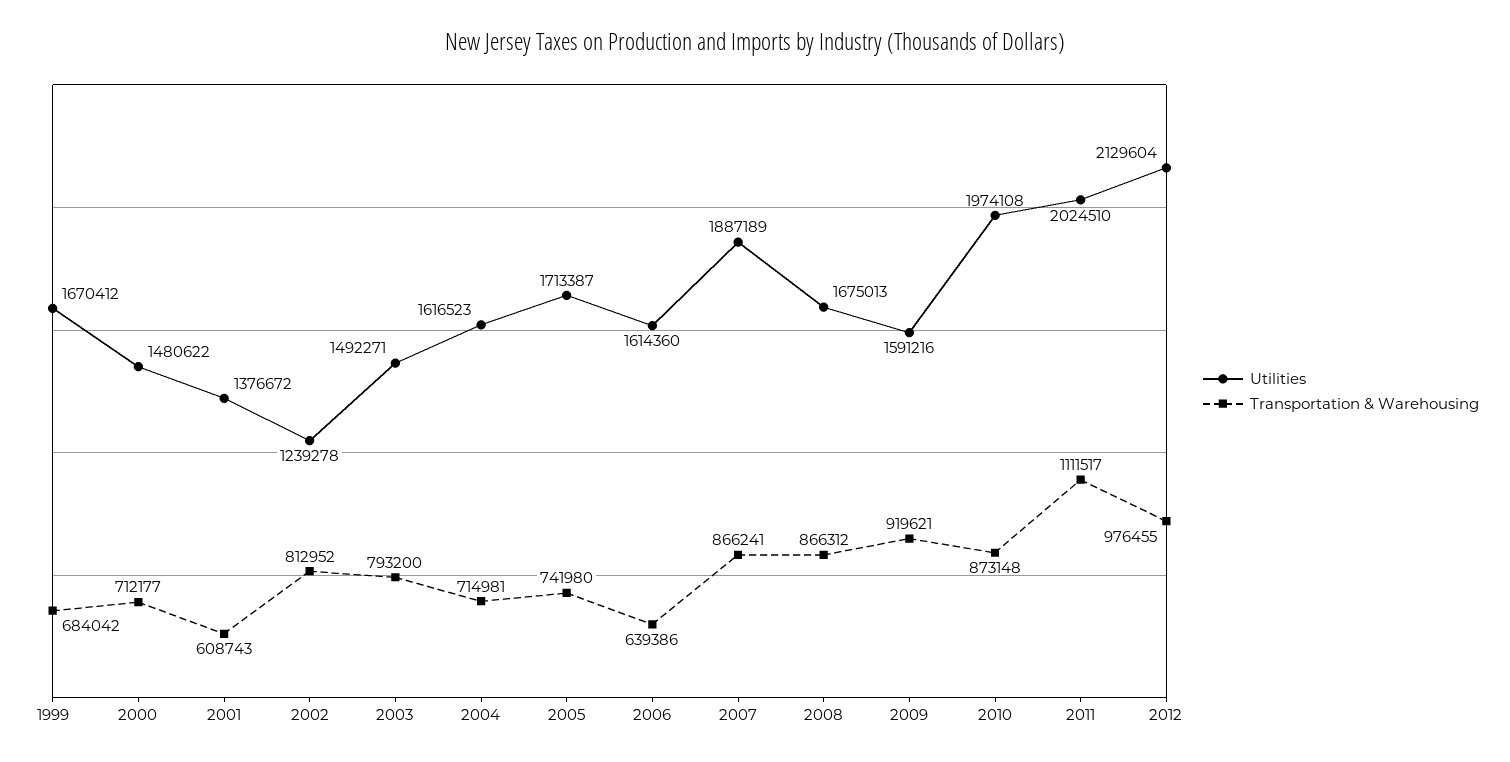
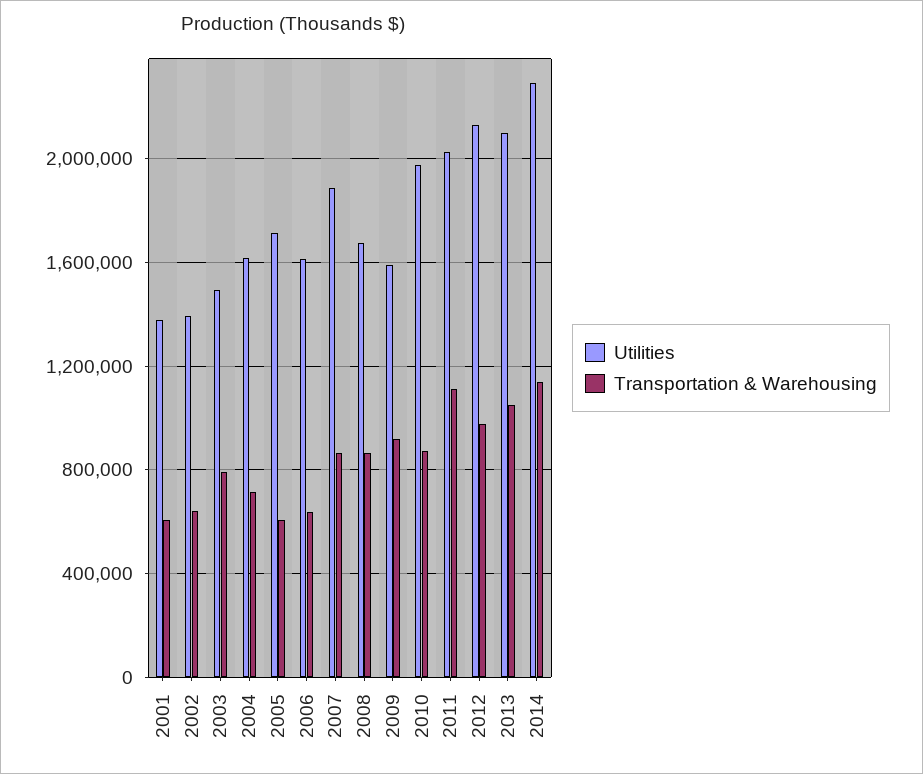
Utilities, 1999: 1670412 -> none
Transportation & Warehousing, 1999: 684042 -> none
Utilities, 2000: 1480622 -> none
Transportation & Warehousing, 2000: 712177 -> none
Utilities, 2002: 1239278 -> 1400000
Transportation & Warehousing, 2002: 812952 -> 650000
Transportation & Warehousing, 2005: 741980 -> 600000
Utilities, 2013: none -> 2100000
Transportation & Warehousing, 2013: none -> 1050000
Utilities, 2014: none -> 2300000
Transportation & Warehousing, 2014: none -> 1150000

